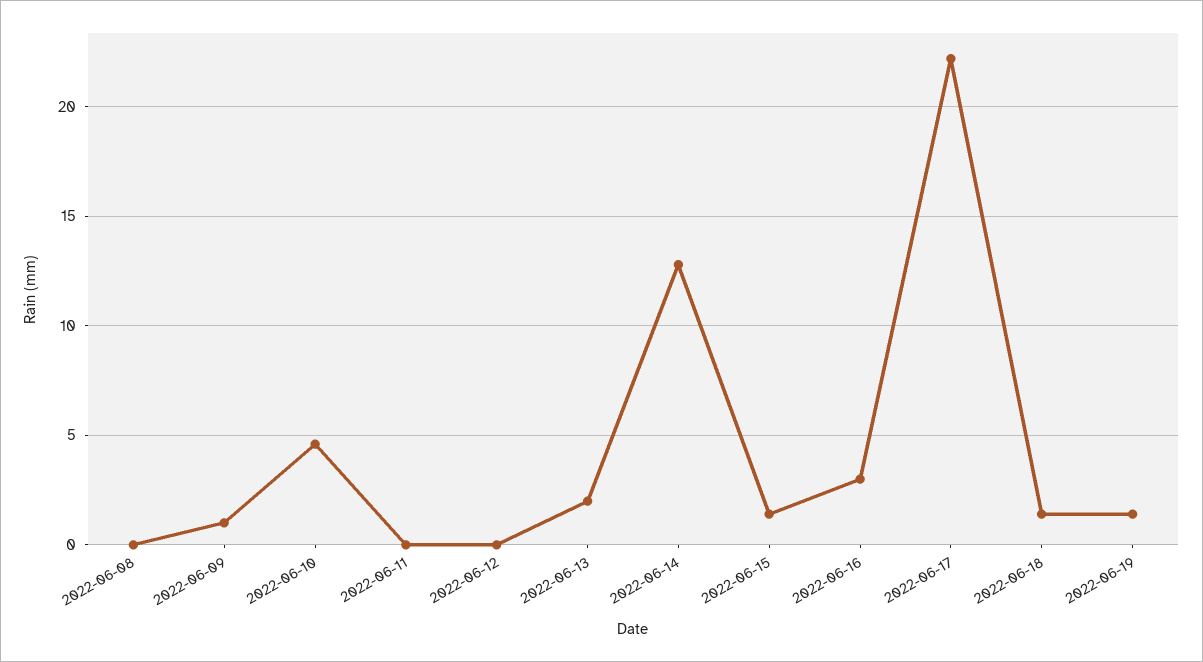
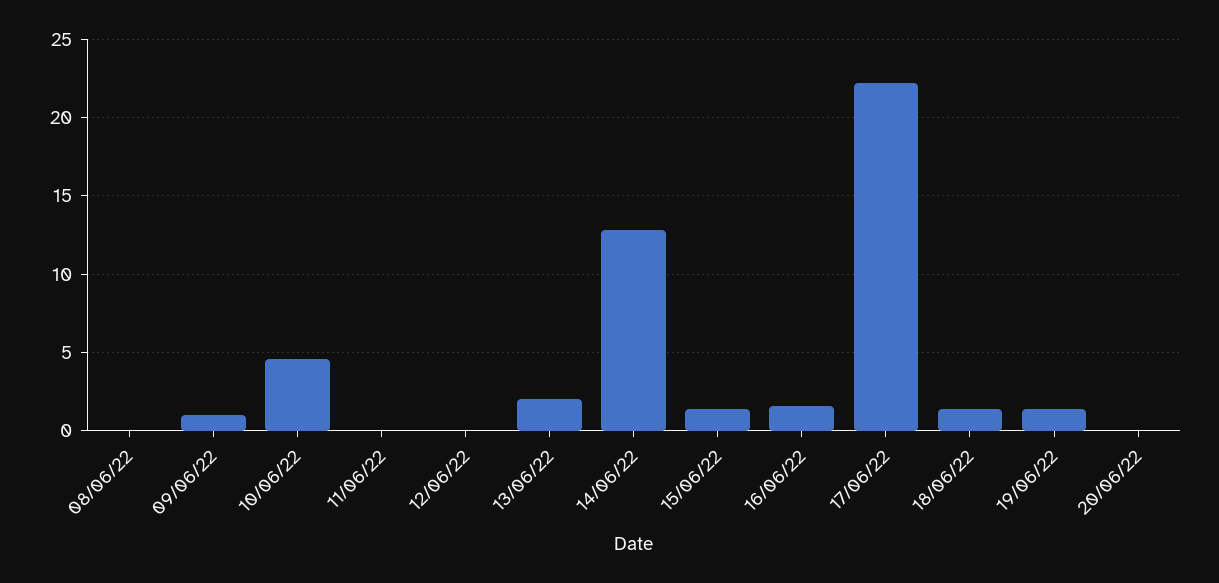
2022-06-16: 3 -> 1.5
20/06/22: none -> 0

